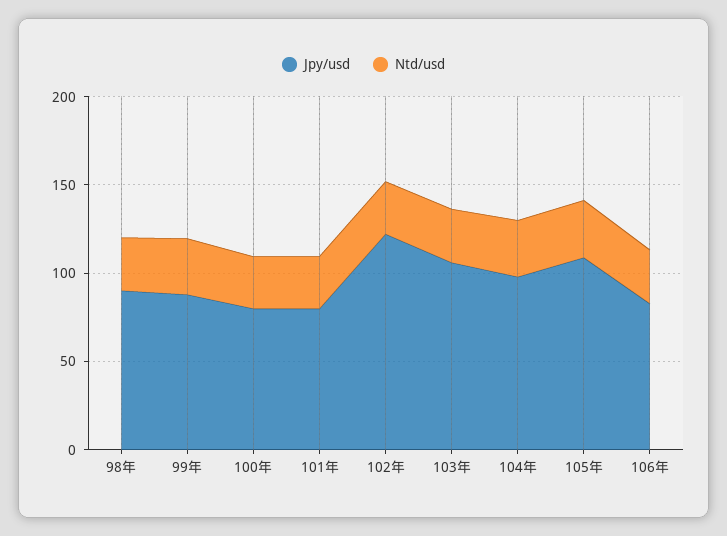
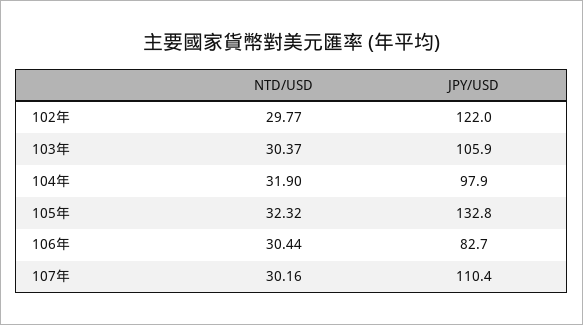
Jpy/usd, 98年: 90 -> none
Ntd/usd, 98年: 30 -> none
Jpy/usd, 99年: 90 -> none
Ntd/usd, 99年: 30 -> none
Jpy/usd, 100年: 80 -> none
Ntd/usd, 100年: 30 -> none
Jpy/usd, 101年: 80 -> none
Ntd/usd, 101年: 30 -> none
Jpy/usd, 105年: 110 -> 132.8
Ntd/usd, 107年: none -> 30.16
Jpy/usd, 107年: none -> 110.4

